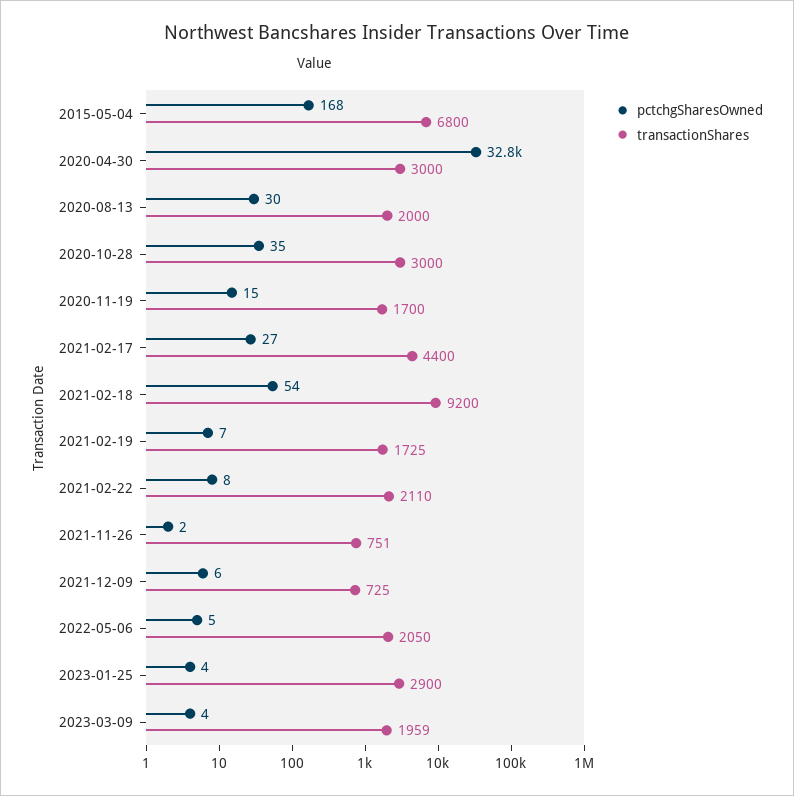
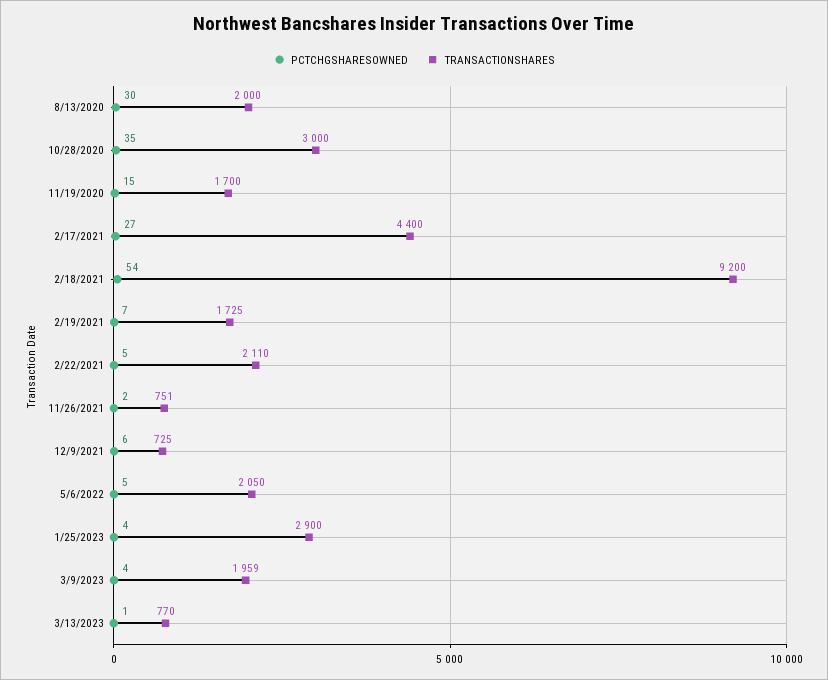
pctchgSharesOwned, 2015-05-04: 168 -> none
transactionShares, 2015-05-04: 6800 -> none
pctchgSharesOwned, 2020-04-30: 32800 -> none
transactionShares, 2020-04-30: 3000 -> none
pctchgSharesOwned, 2021-02-22: 8 -> 5
pctchgSharesOwned, 3/13/2023: none -> 1
transactionShares, 3/13/2023: none -> 770

